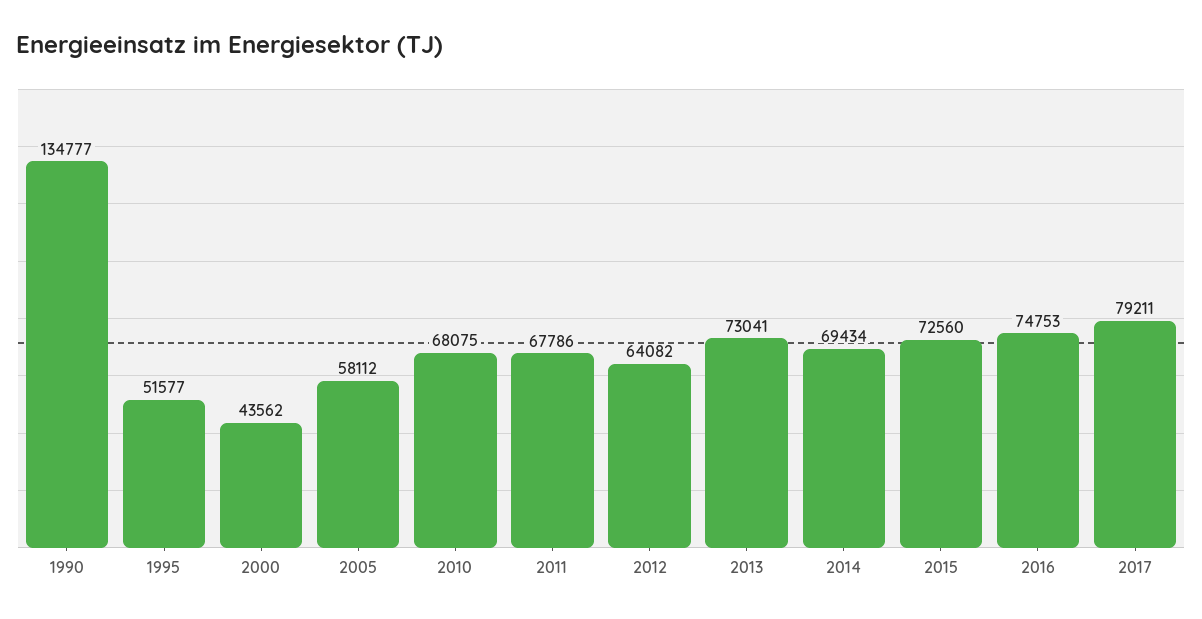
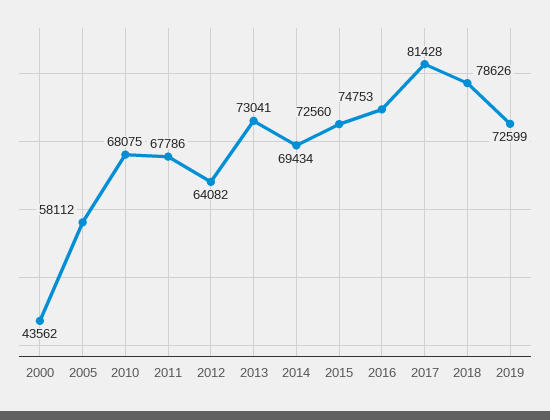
1990: 134777 -> none
1995: 51577 -> none
2017: 79211 -> 81428
2018: none -> 78626
2019: none -> 72599

